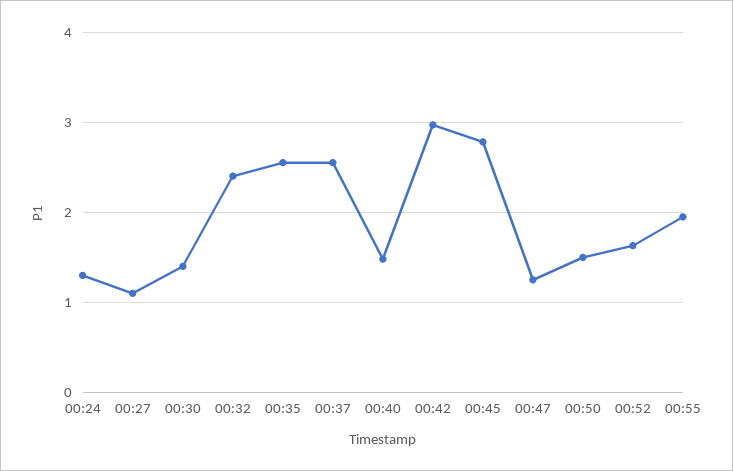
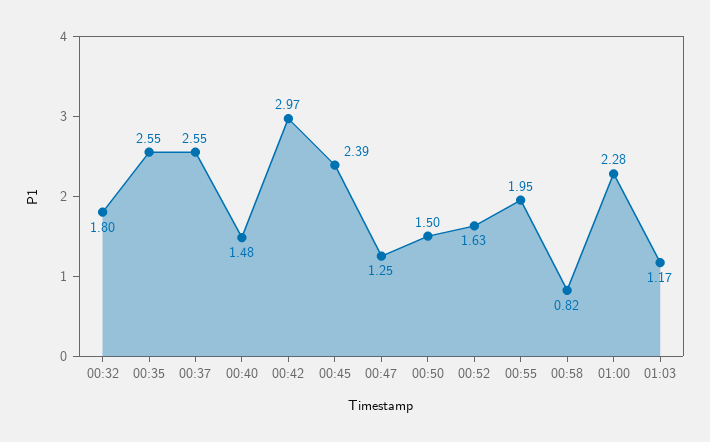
00:24: 1.3 -> none
00:27: 1.1 -> none
00:30: 1.4 -> none
00:32: 2.4 -> 1.8
00:45: 2.8 -> 2.39
00:58: none -> 0.82
01:00: none -> 2.28
01:03: none -> 1.17

